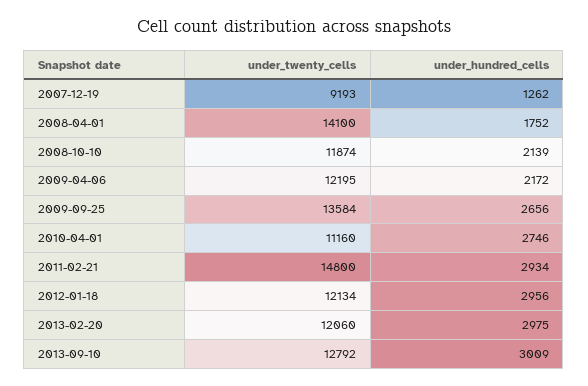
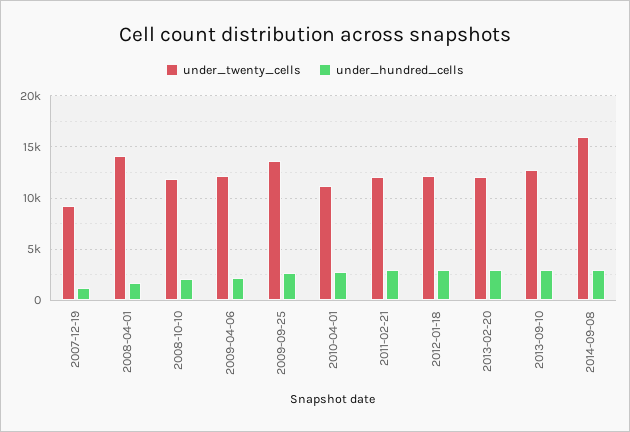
under_twenty_cells, 2011-02-21: 14800 -> 12000
under_twenty_cells, 2014-09-08: none -> 16000
under_hundred_cells, 2014-09-08: none -> 3000

